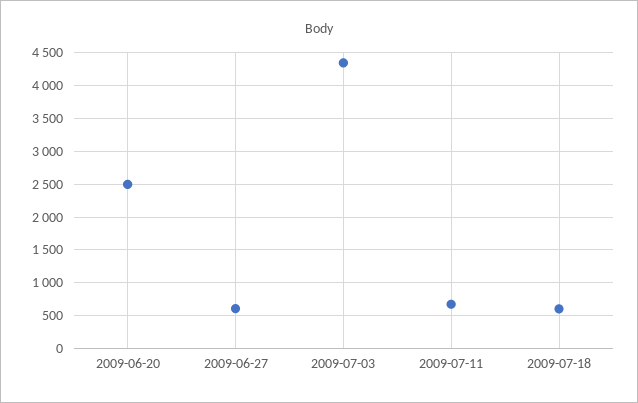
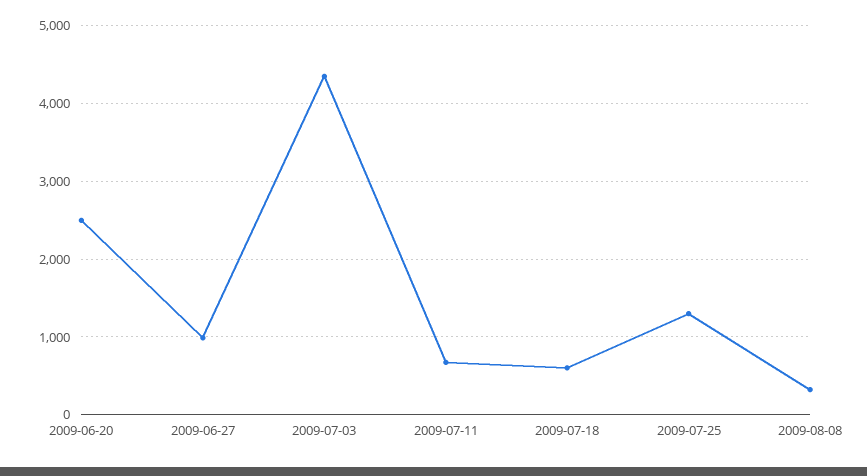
2009-06-27: 600 -> 1000
2009-07-25: none -> 1300
2009-08-08: none -> 300

